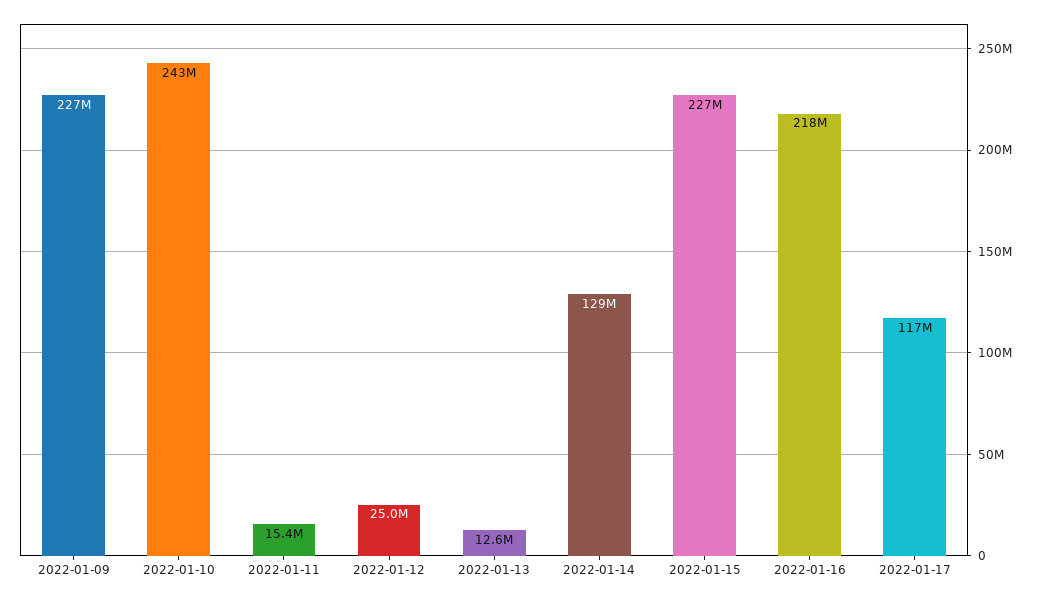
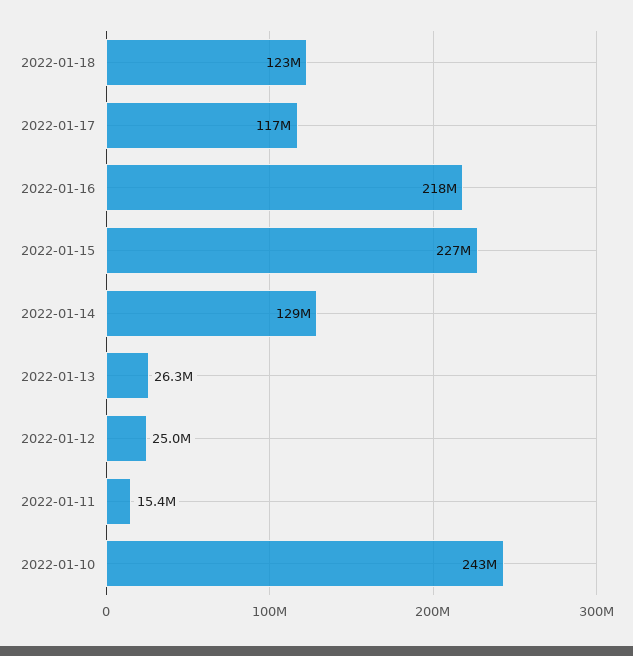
2022-01-09: 227000000 -> none
2022-01-13: 12600000 -> 26300000
2022-01-18: none -> 123000000

